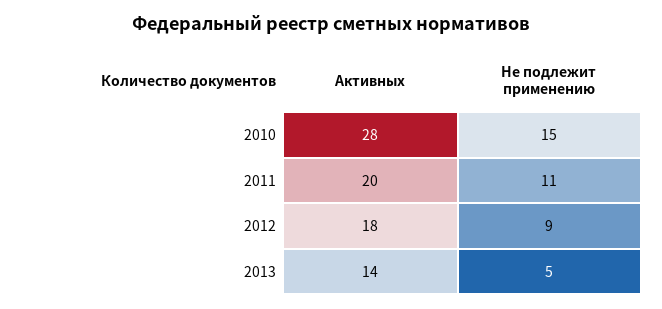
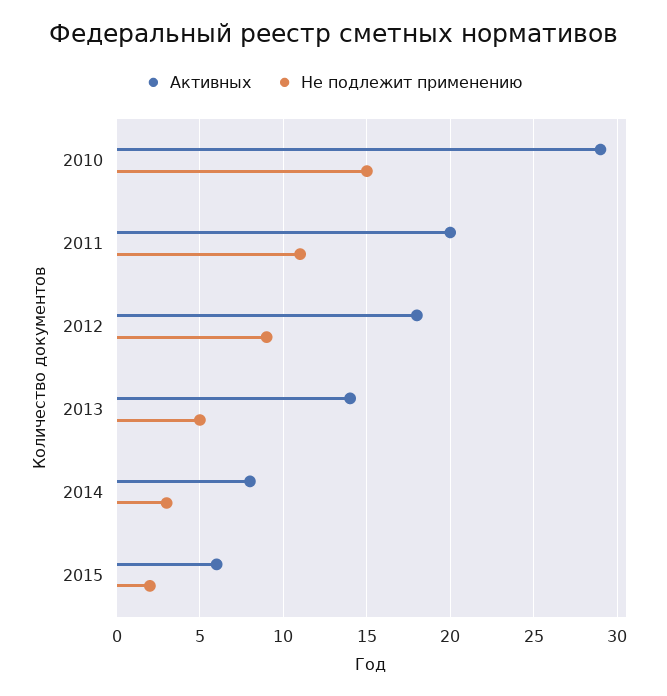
Активных, 2010: 28 -> 29
Активных, 2014: none -> 8
Не подлежит применению, 2014: none -> 3
Активных, 2015: none -> 6
Не подлежит применению, 2015: none -> 2

